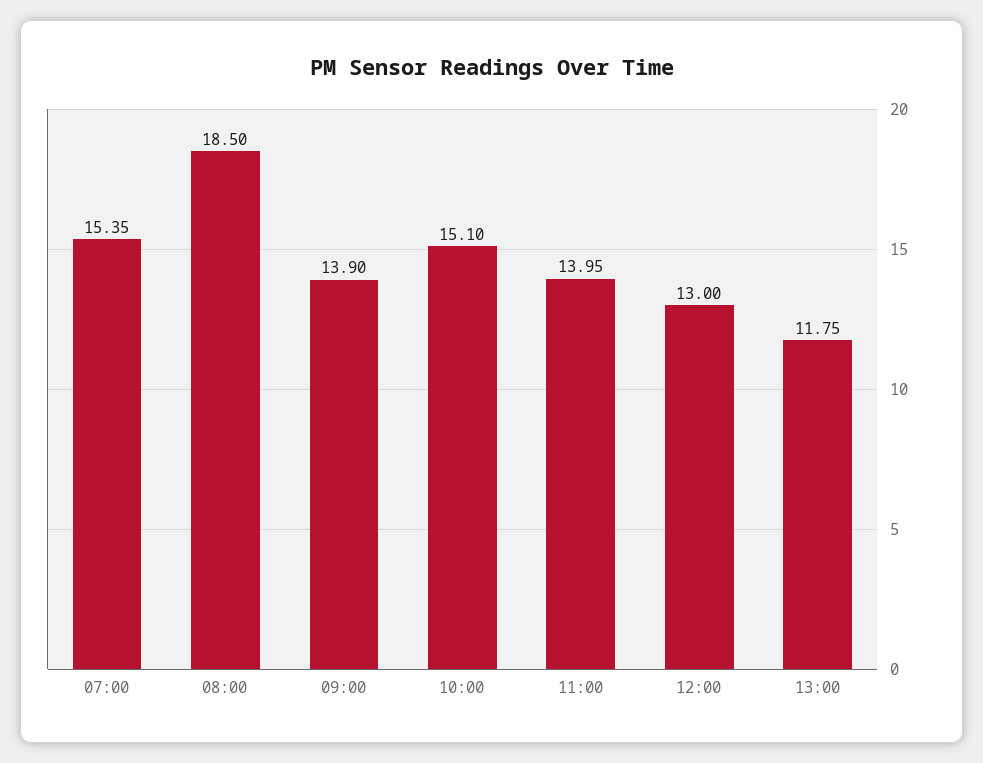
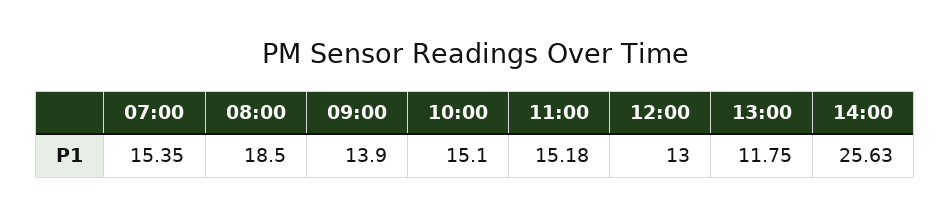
11:00: 13.95 -> 15.18
14:00: none -> 25.63

